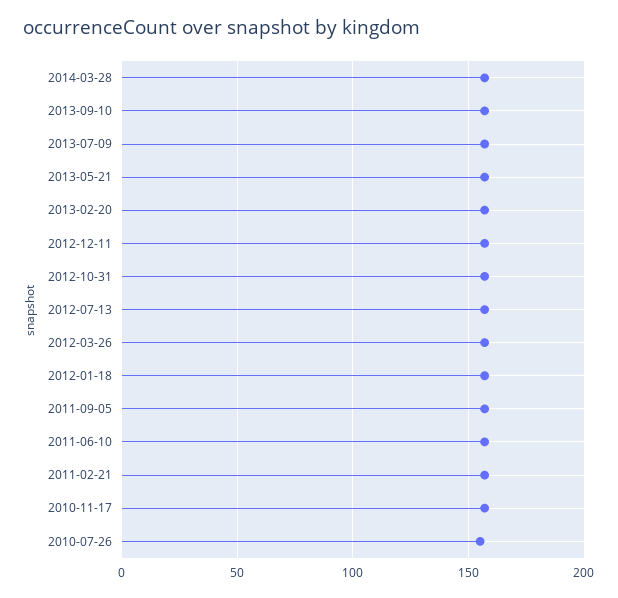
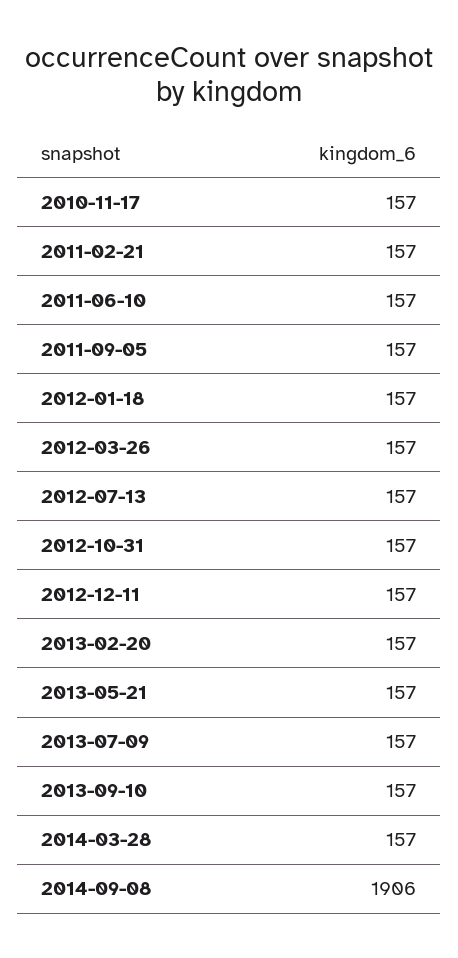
2010-07-26: 155 -> none
2014-09-08: none -> 1906

